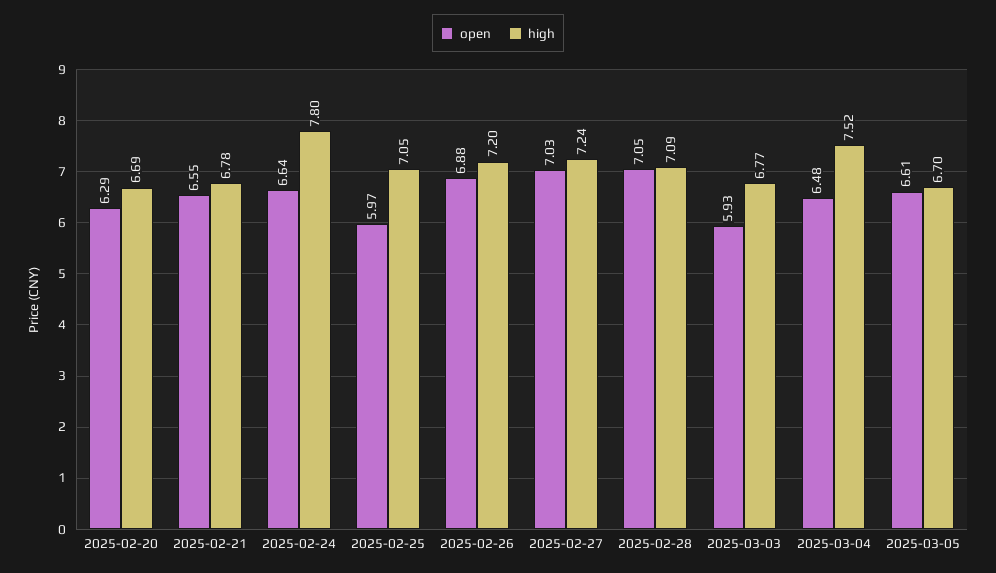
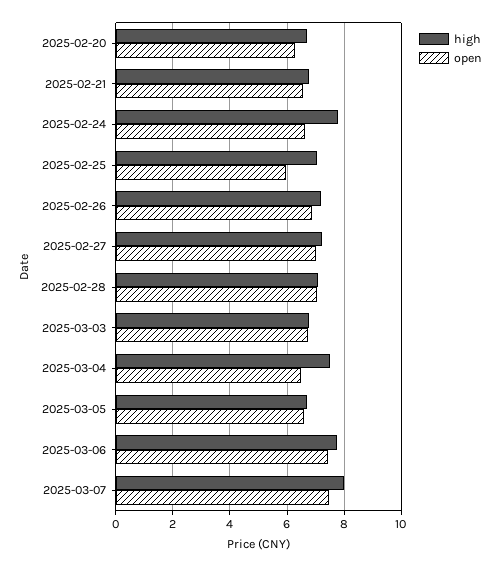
open, 2025-03-03: 5.93 -> 6.75
high, 2025-03-06: none -> 7.75
open, 2025-03-06: none -> 7.5
high, 2025-03-07: none -> 8
open, 2025-03-07: none -> 7.5

